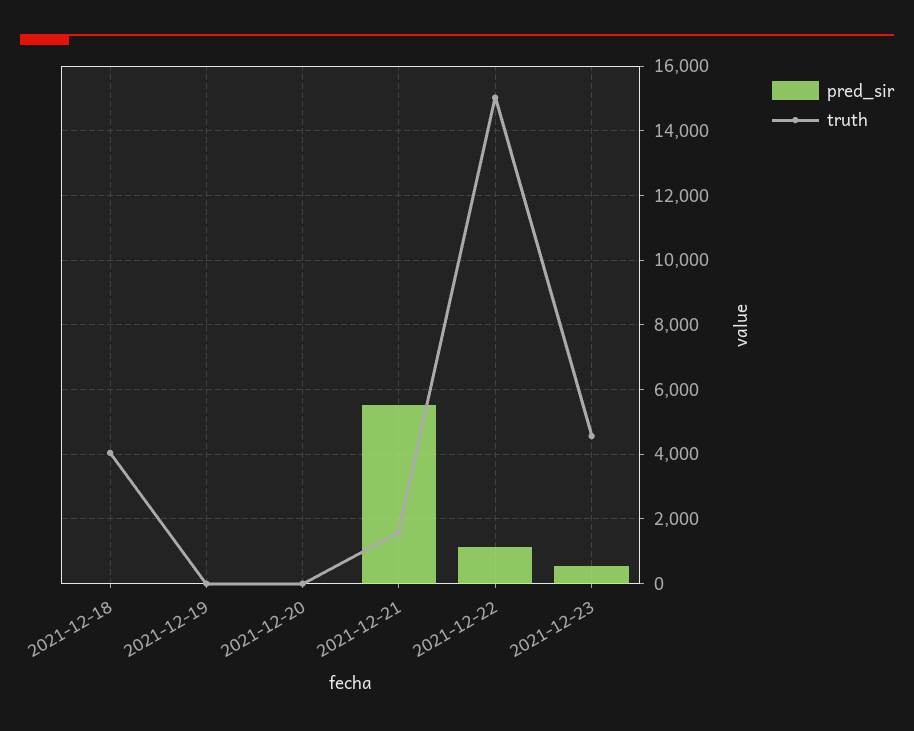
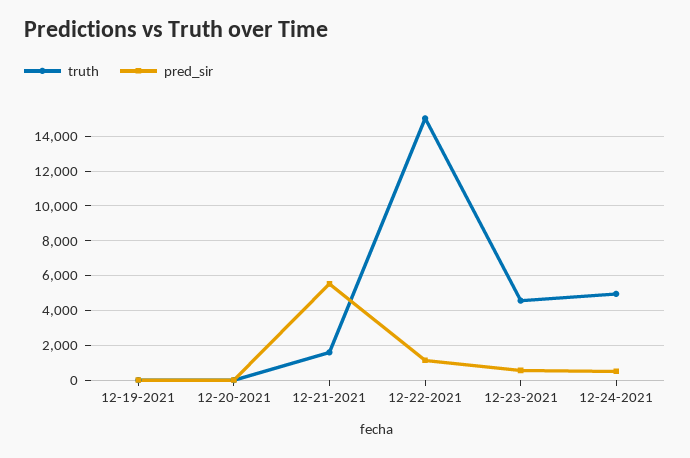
pred_sir, 2021-12-18: 0 -> none
truth, 2021-12-18: 4000 -> none
truth, 12-24-2021: none -> 5000
pred_sir, 12-24-2021: none -> 500

